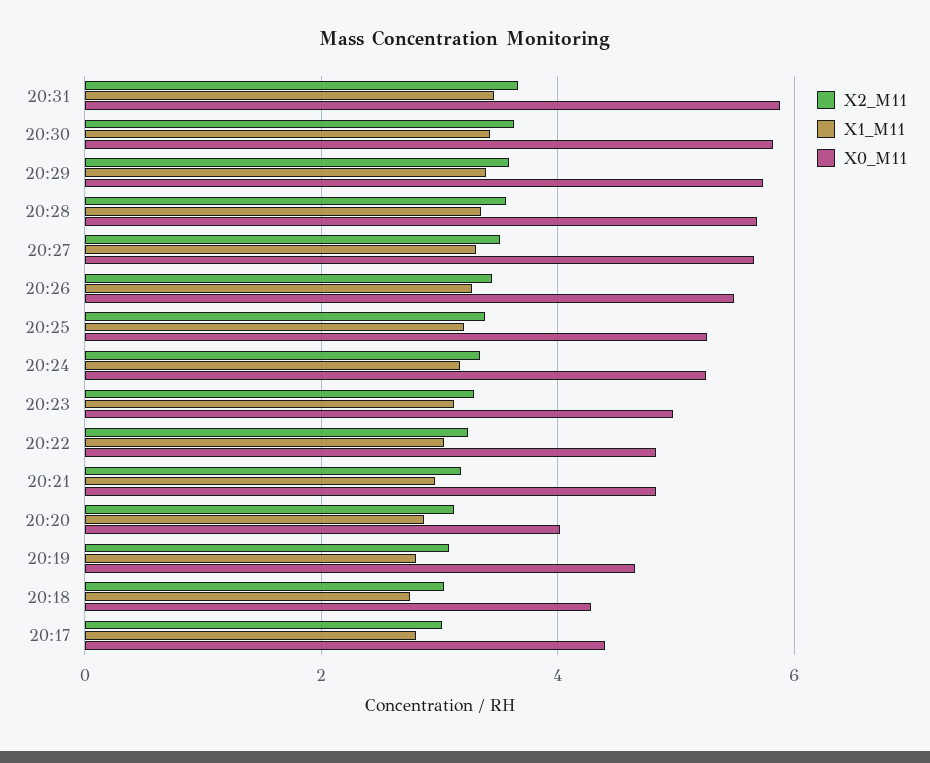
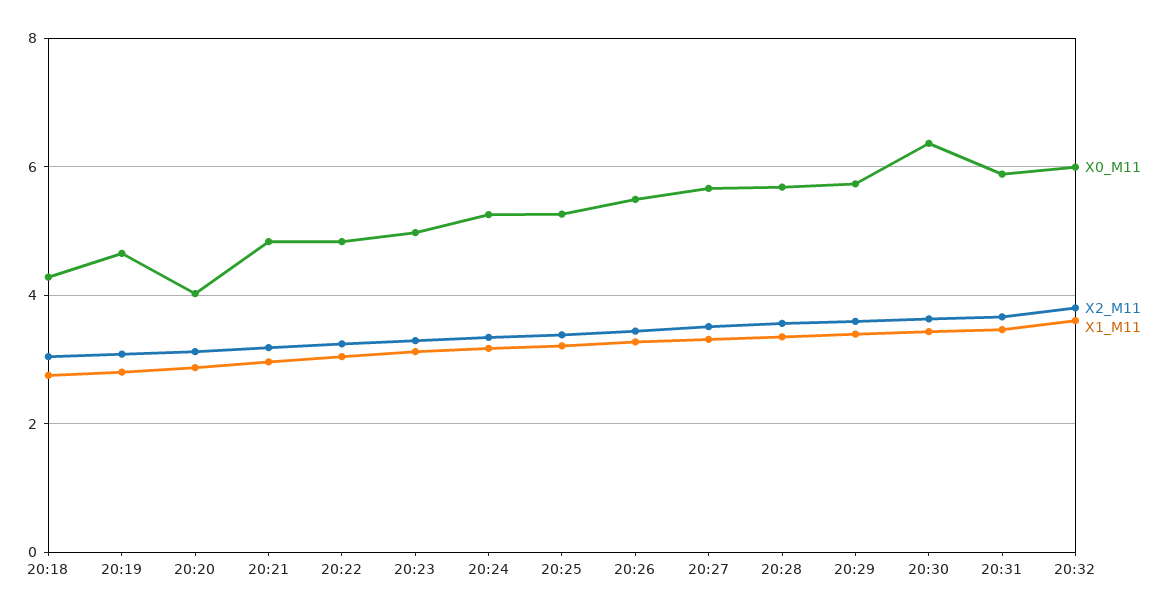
X0_M11, 20:30: 5.8 -> 6.4
X2_M11, 20:17: 3 -> none
X1_M11, 20:17: 2.8 -> none
X0_M11, 20:17: 4.4 -> none
X0_M11, 20:32: none -> 6
X2_M11, 20:32: none -> 3.8
X1_M11, 20:32: none -> 3.6

